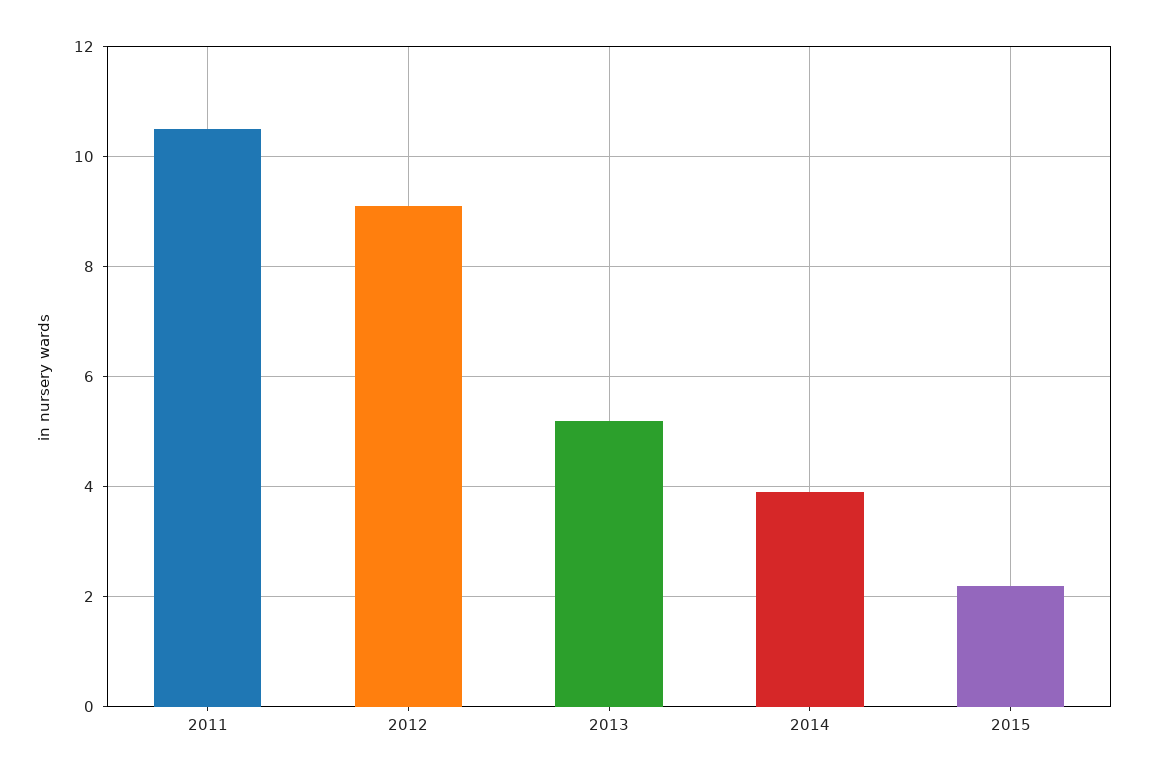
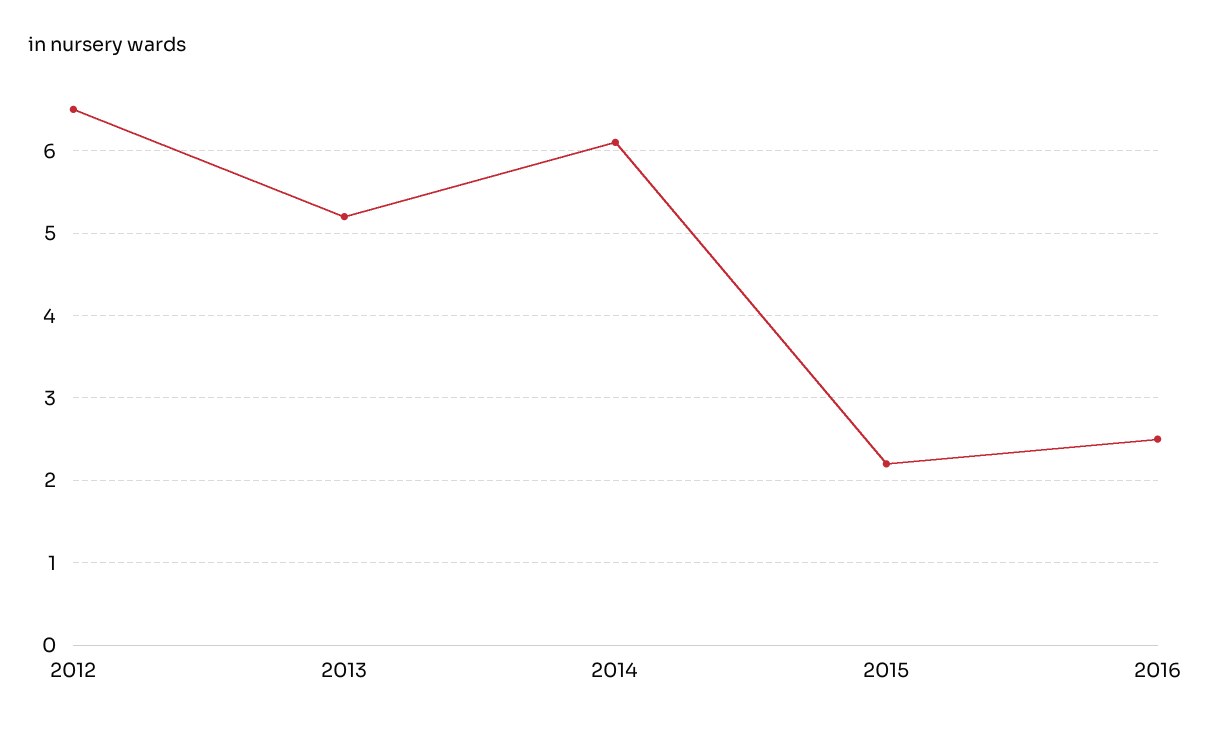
2011: 10.5 -> none
2012: 9 -> 6.5
2014: 4 -> 6.1
2016: none -> 2.5

